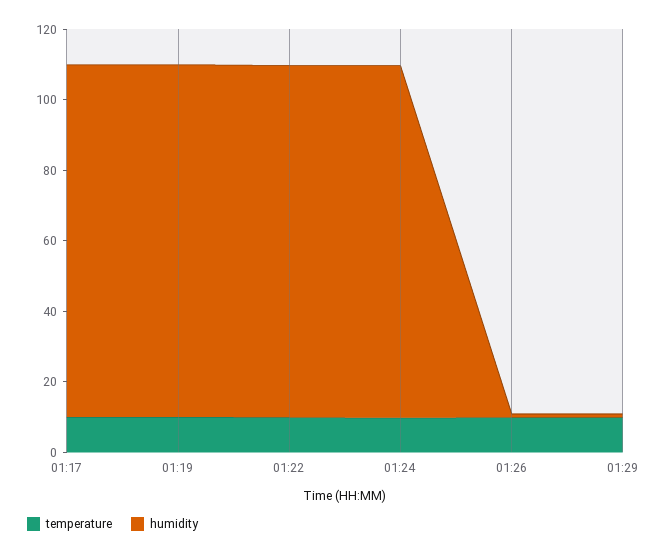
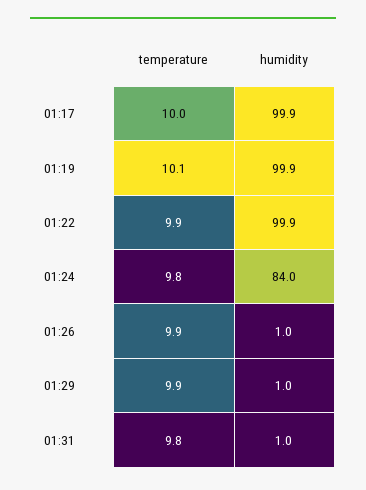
humidity, 01:24: 100 -> 84
temperature, 01:31: none -> 9.8
humidity, 01:31: none -> 1

